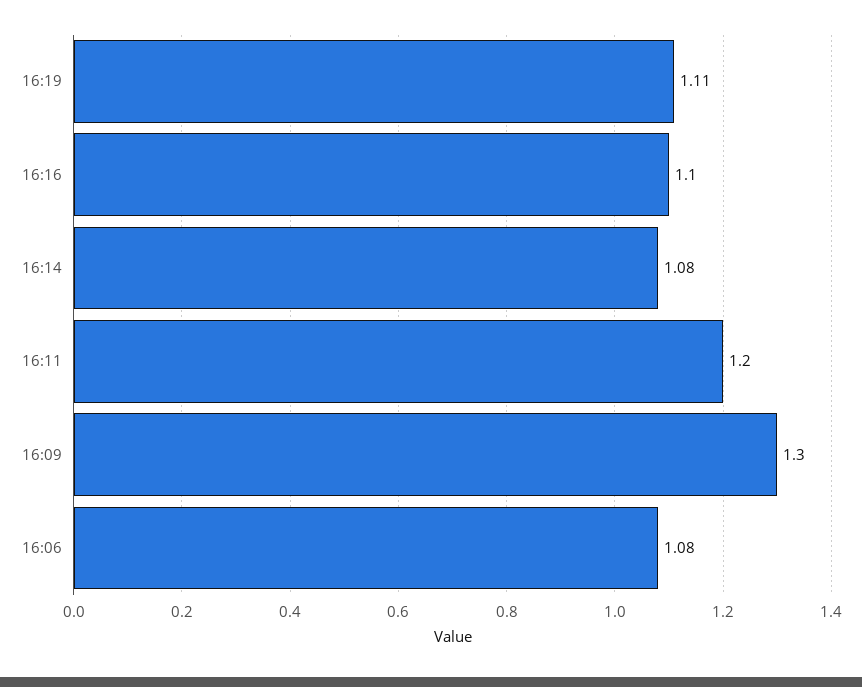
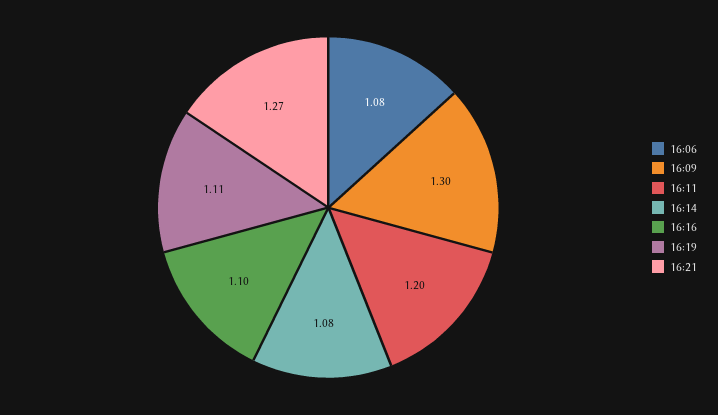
16:21: none -> 1.27

